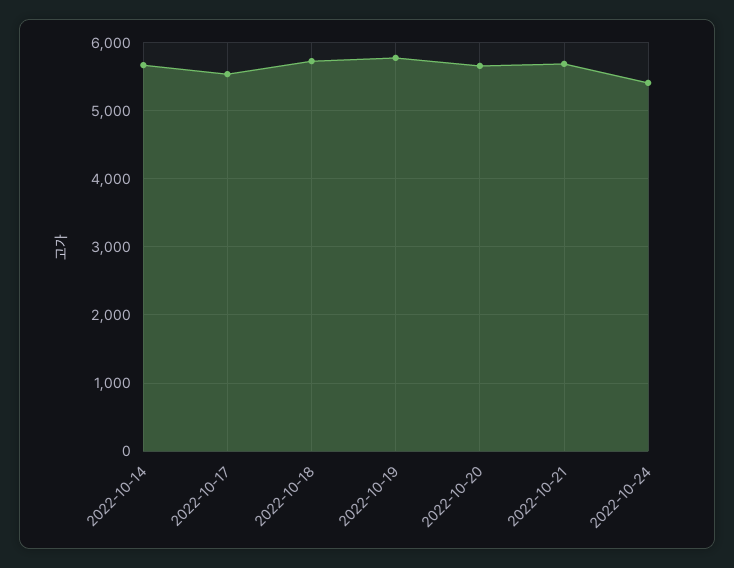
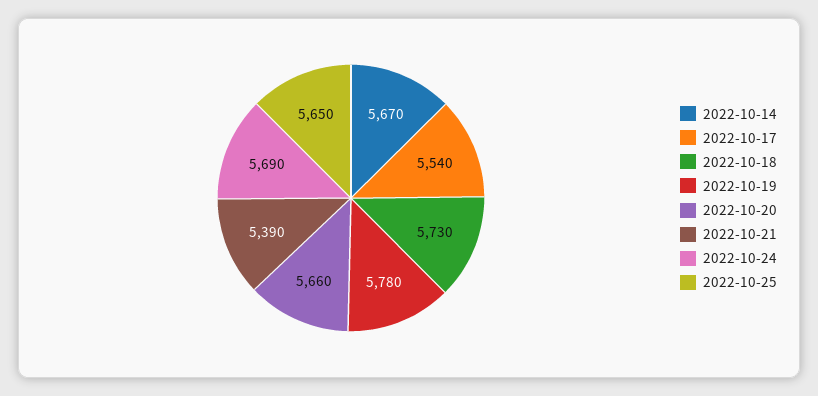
2022-10-21: 5700 -> 5390
2022-10-24: 5400 -> 5690
2022-10-25: none -> 5650

